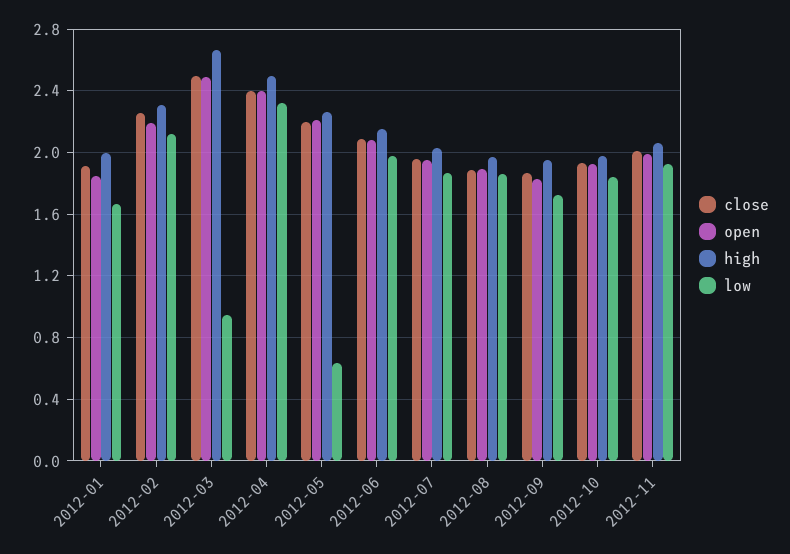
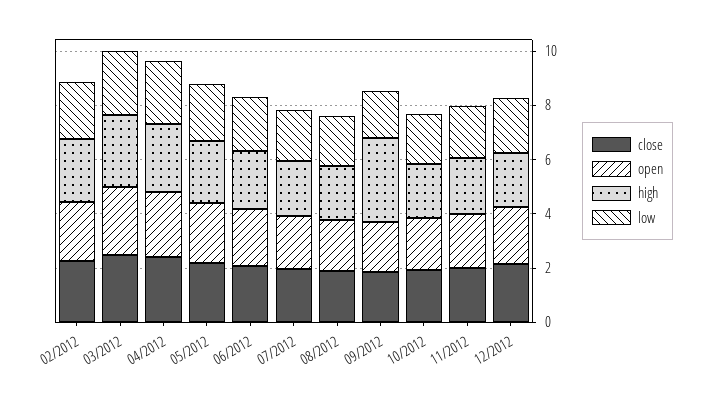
close, 2012-01: 1.9 -> none
open, 2012-01: 1.85 -> none
high, 2012-01: 2 -> none
low, 2012-01: 1.65 -> none
low, 2012-03: 0.95 -> 2.5
low, 2012-05: 0.65 -> 2
high, 2012-09: 1.95 -> 3
close, 12/2012: none -> 2
open, 12/2012: none -> 2
high, 12/2012: none -> 2
low, 12/2012: none -> 2

